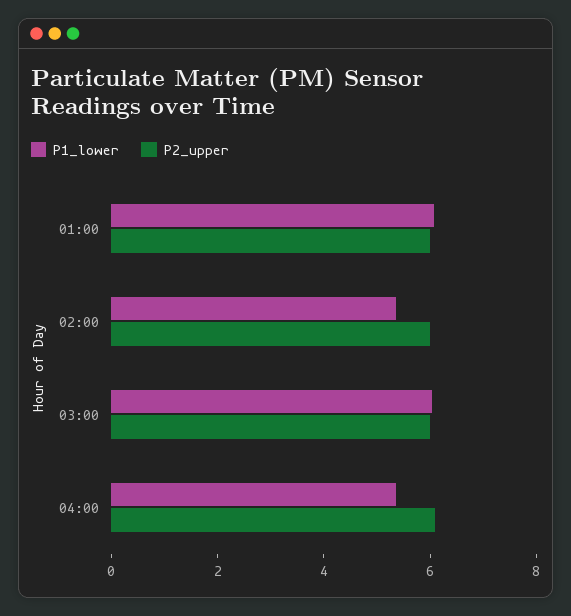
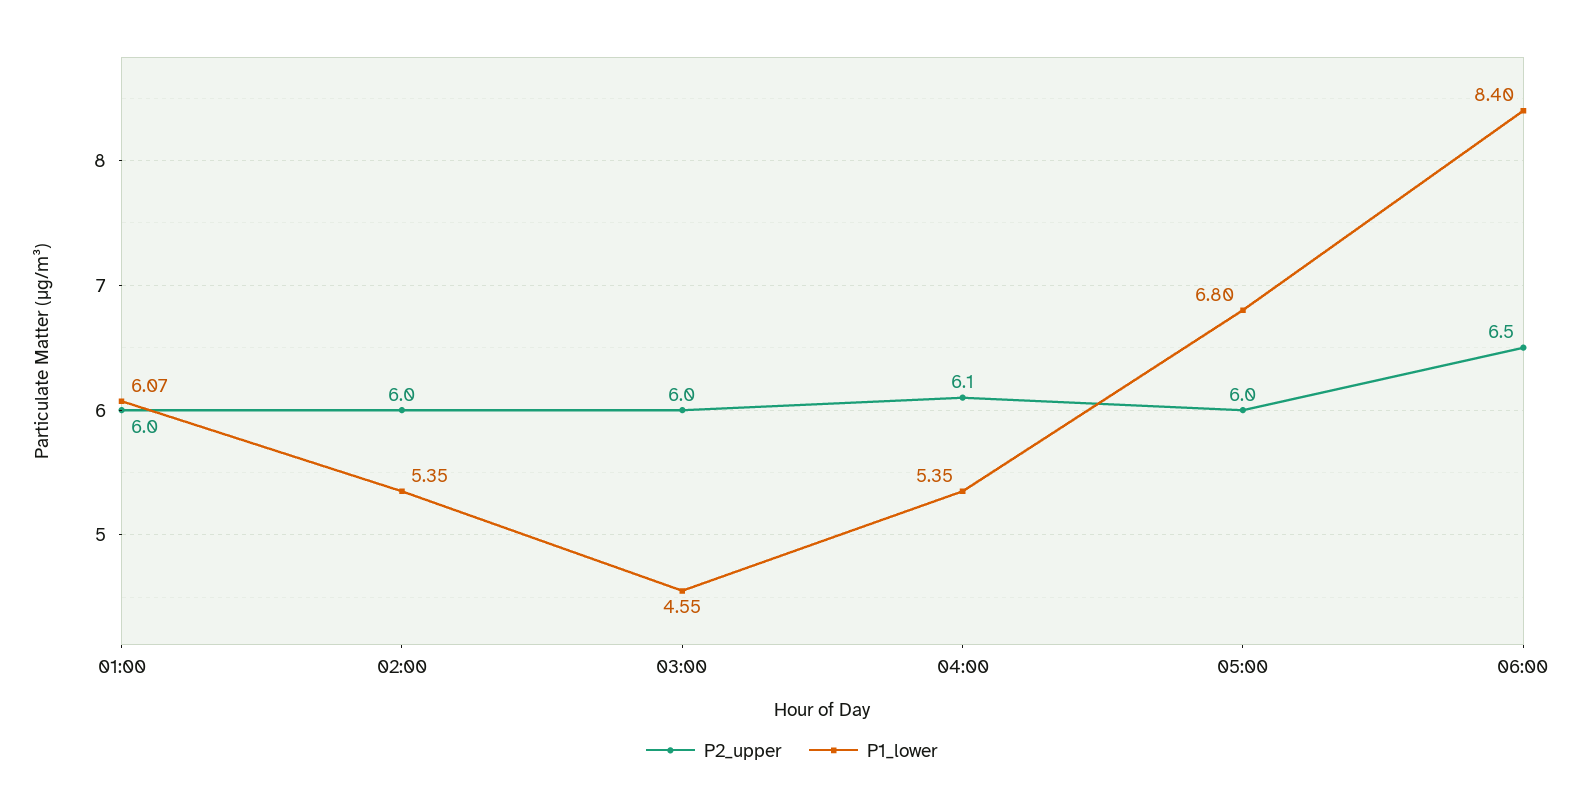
P1_lower, 03:00: 6 -> 4.55
P2_upper, 05:00: none -> 6
P1_lower, 05:00: none -> 6.8
P2_upper, 06:00: none -> 6.5
P1_lower, 06:00: none -> 8.4

